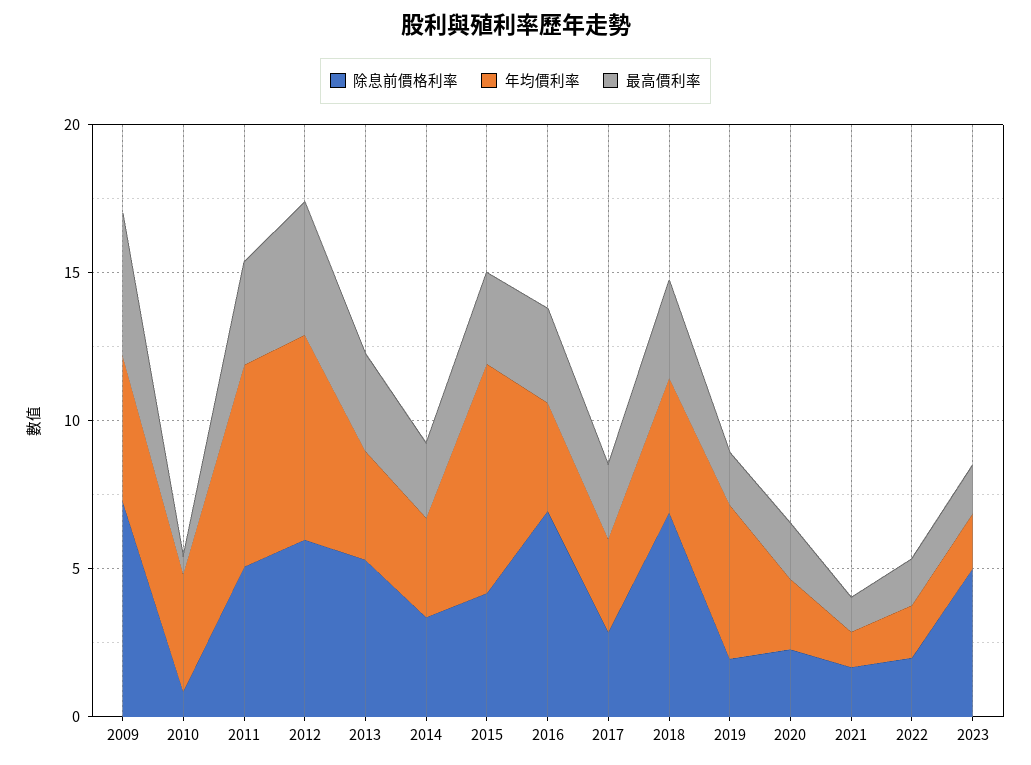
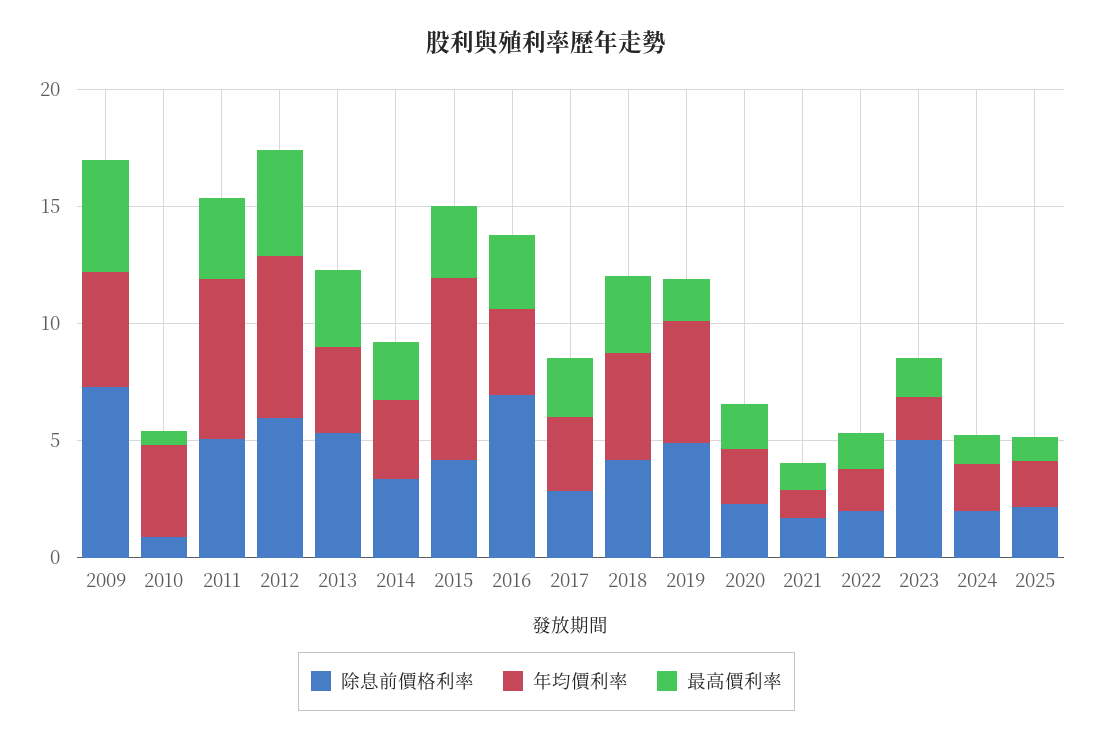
除息前價格利率, 2018: 7 -> 4
除息前價格利率, 2019: 2 -> 5
除息前價格利率, 2024: none -> 2
年均價利率, 2024: none -> 2
最高價利率, 2024: none -> 1
除息前價格利率, 2025: none -> 2
年均價利率, 2025: none -> 2
最高價利率, 2025: none -> 1

